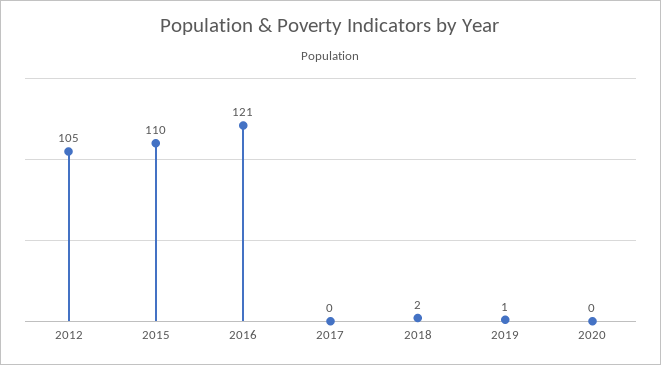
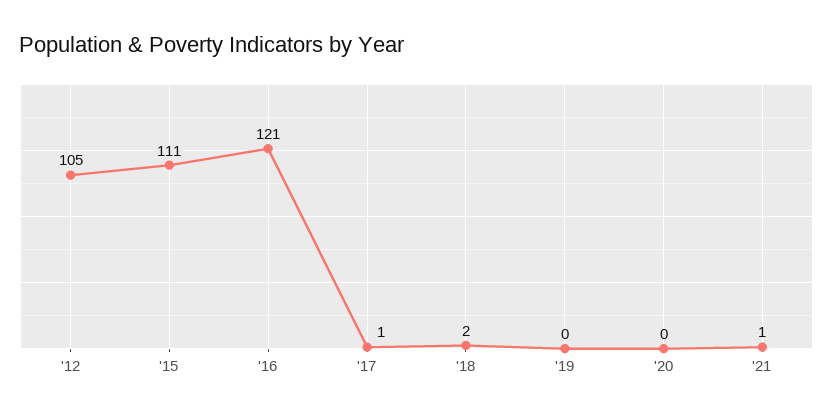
2015: 110 -> 111
2017: 0 -> 1
2019: 1 -> 0
'21: none -> 1

